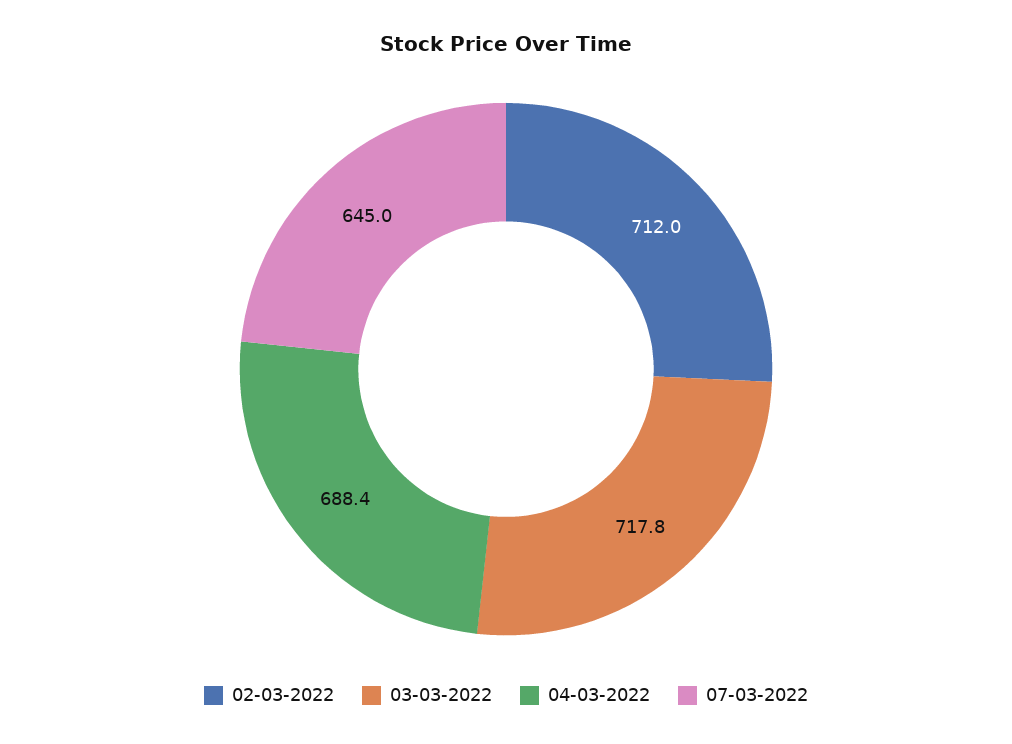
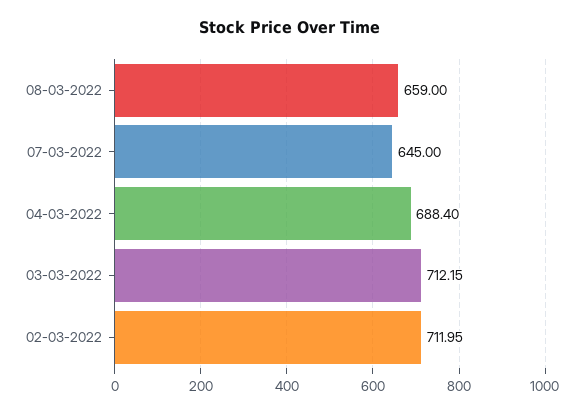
03-03-2022: 717.8 -> 712.15
08-03-2022: none -> 659

